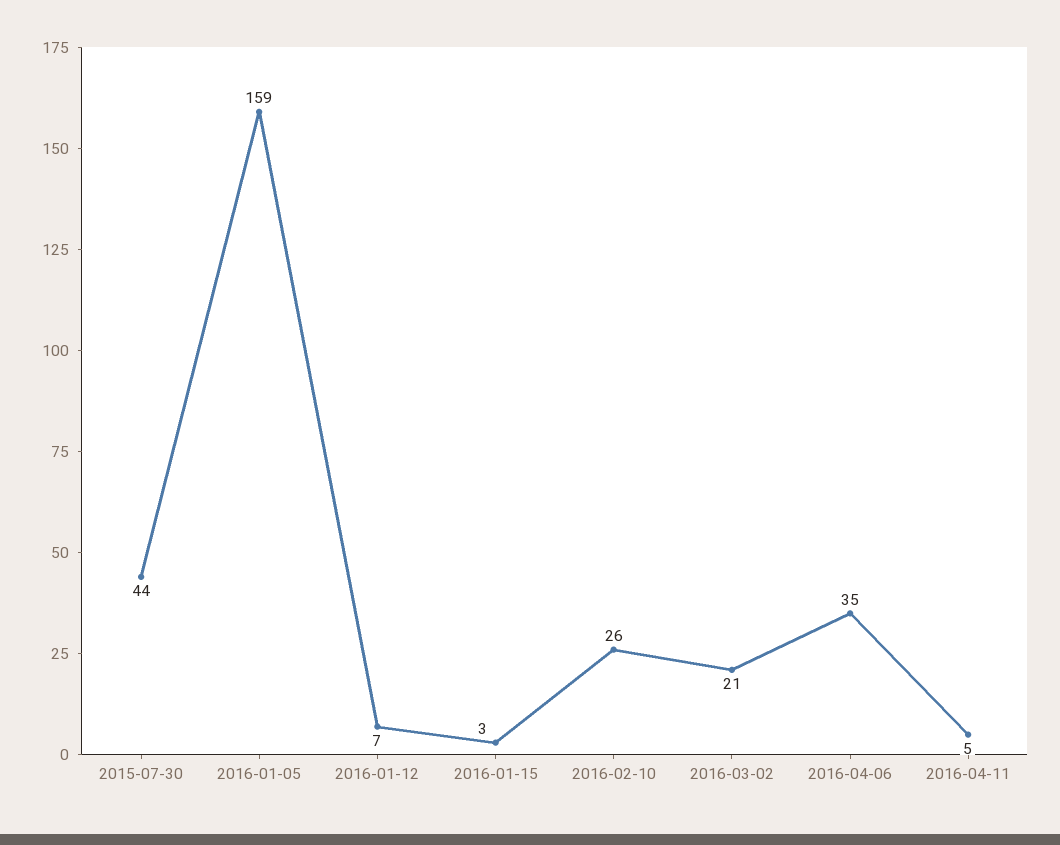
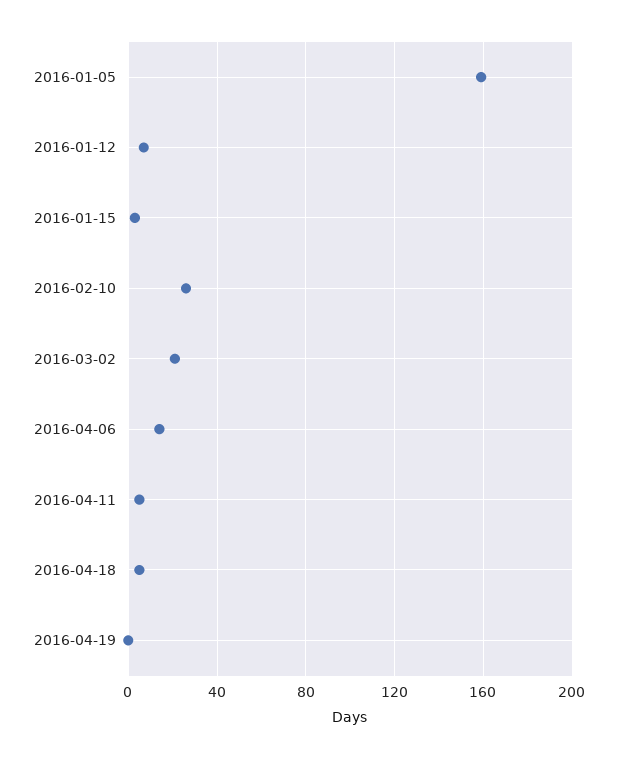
2015-07-30: 44 -> none
2016-04-06: 35 -> 15
2016-04-18: none -> 5
2016-04-19: none -> 0

